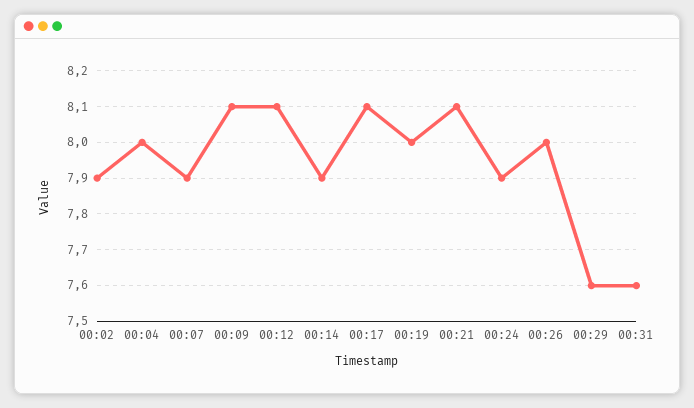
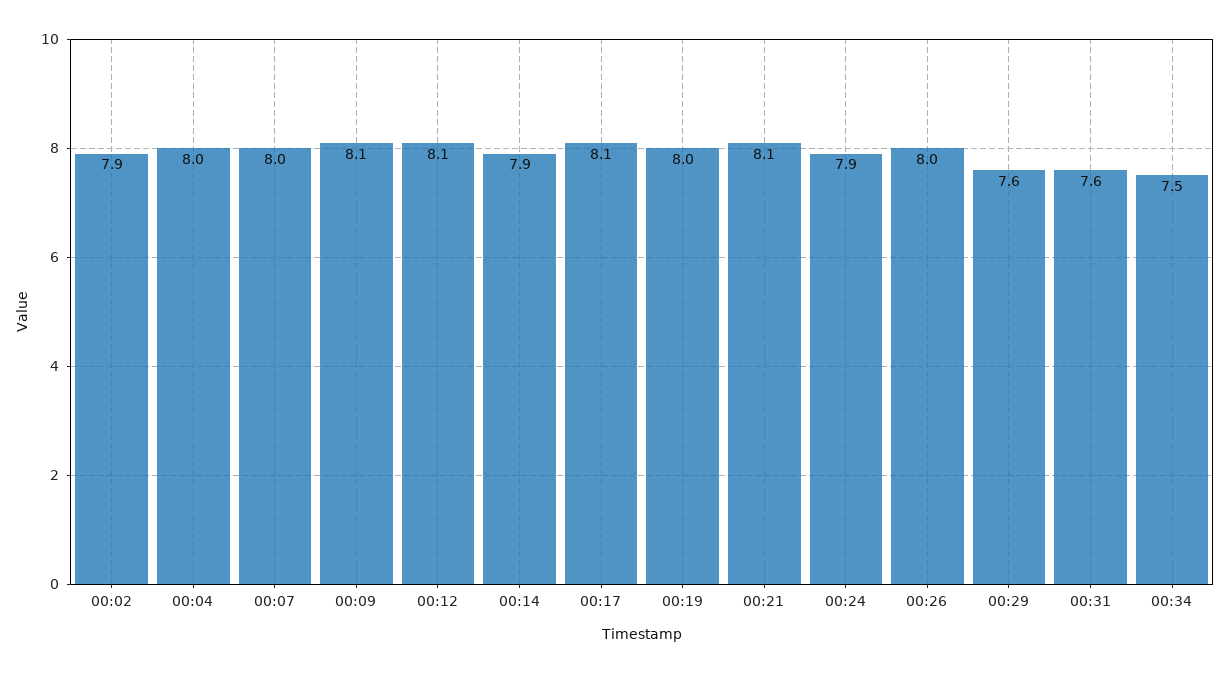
00:07: 7.9 -> 8
00:34: none -> 7.5

